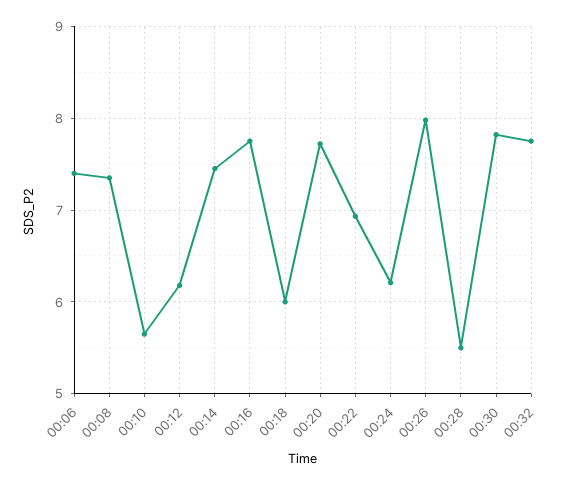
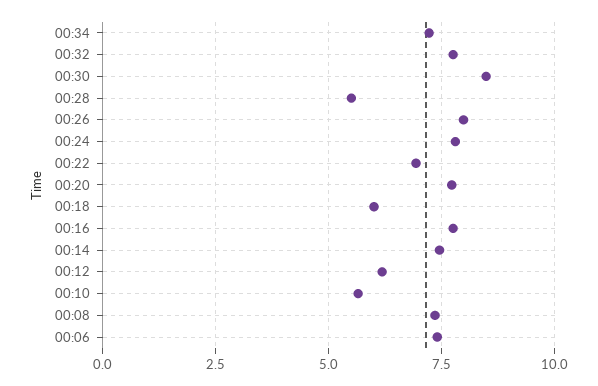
00:24: 6.2 -> 7.75
00:30: 7.8 -> 8.5
00:34: none -> 7.25

